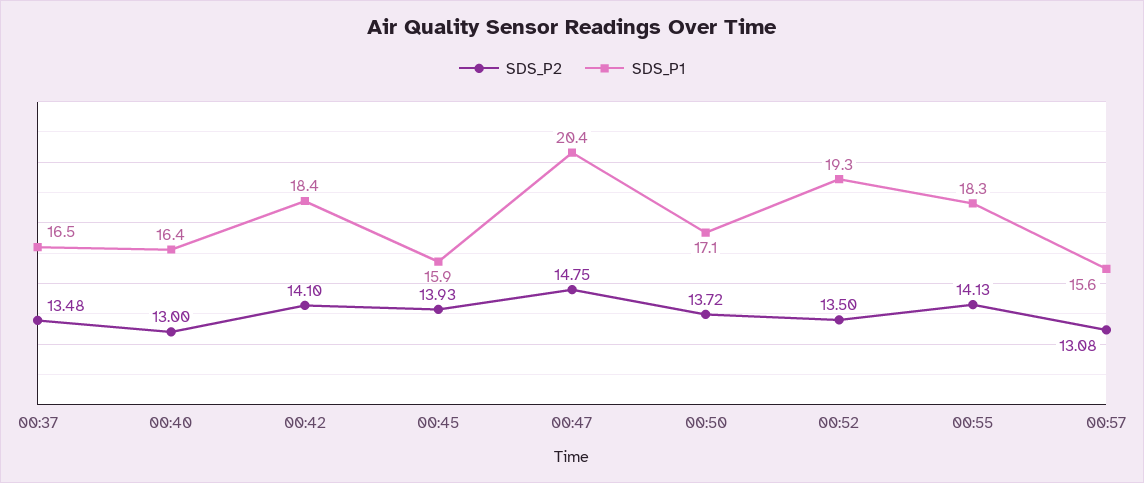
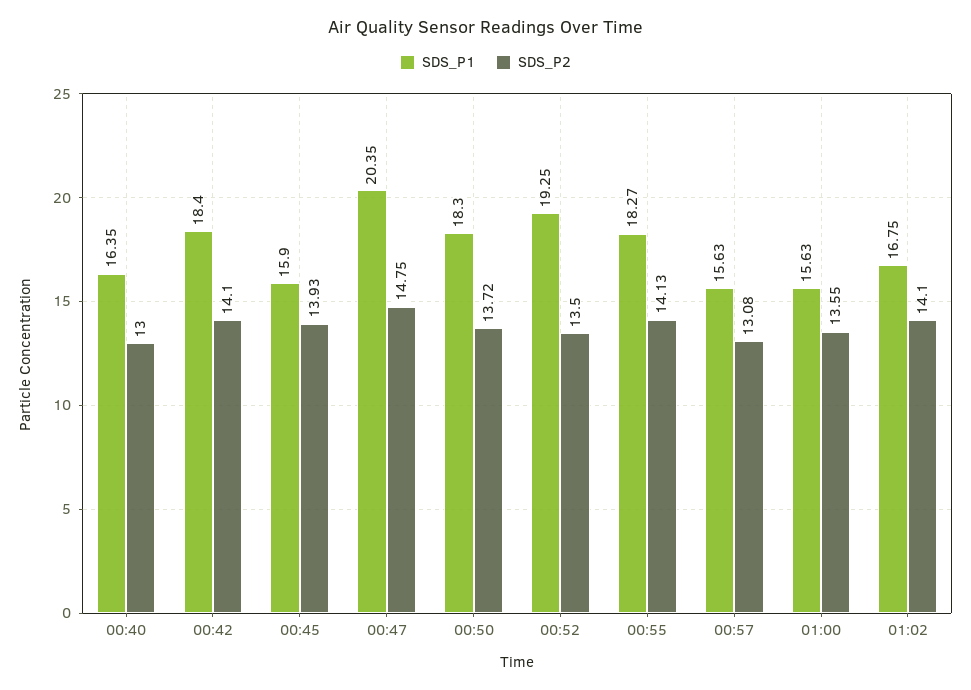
SDS_P2, 00:37: 13.48 -> none
SDS_P1, 00:37: 16.5 -> none
SDS_P1, 00:50: 17.1 -> 18.3
SDS_P1, 01:00: none -> 15.63
SDS_P2, 01:00: none -> 13.55
SDS_P1, 01:02: none -> 16.75
SDS_P2, 01:02: none -> 14.1

